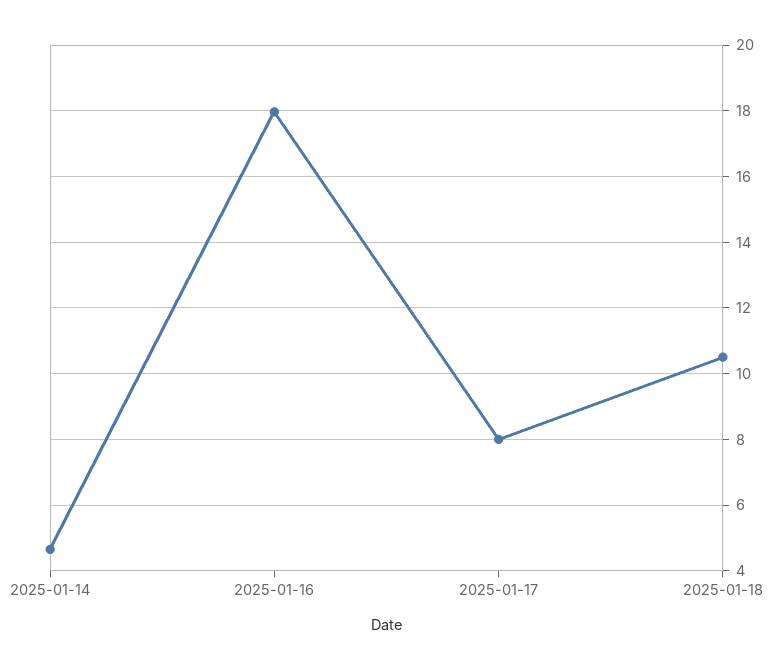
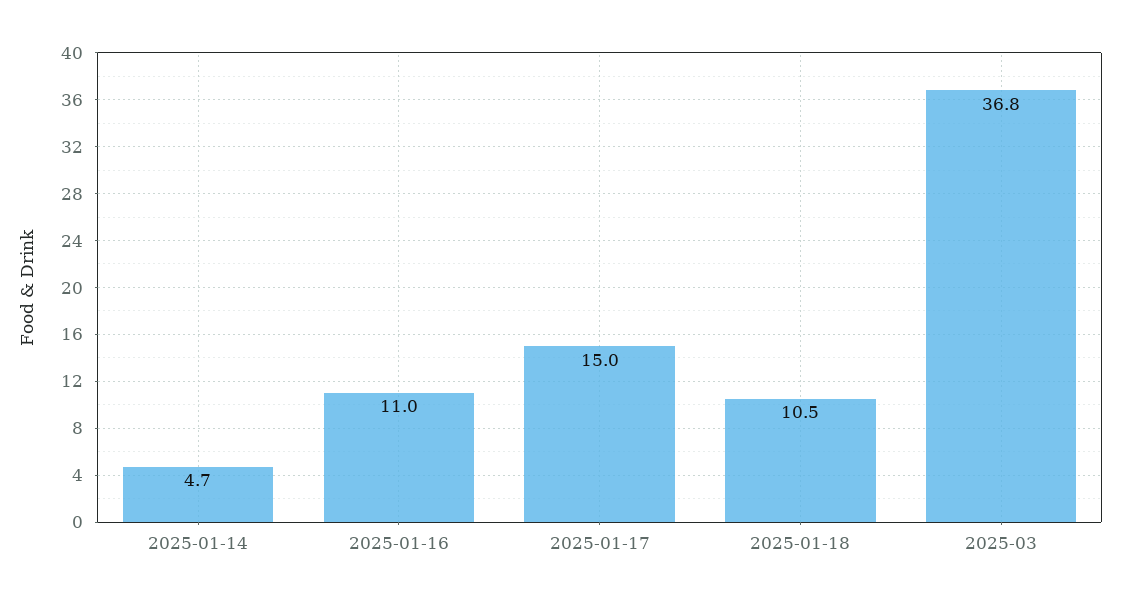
2025-01-16: 18 -> 11
2025-01-17: 8 -> 15
2025-03: none -> 36.8

